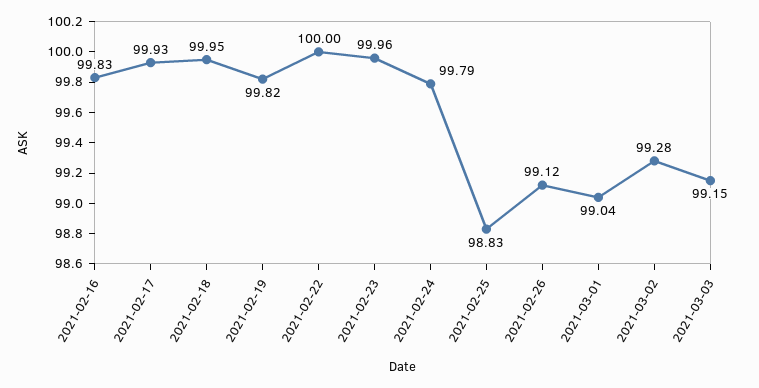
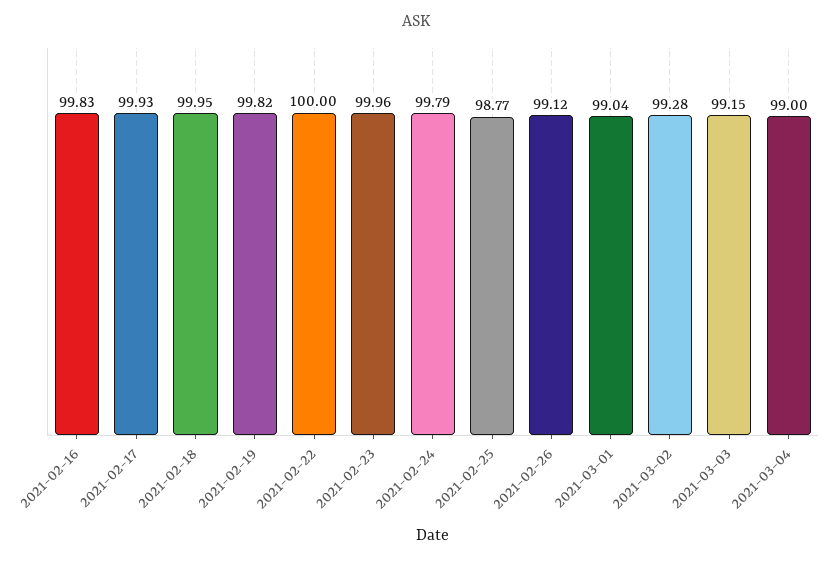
2021-02-25: 98.83 -> 98.77
2021-03-04: none -> 99

